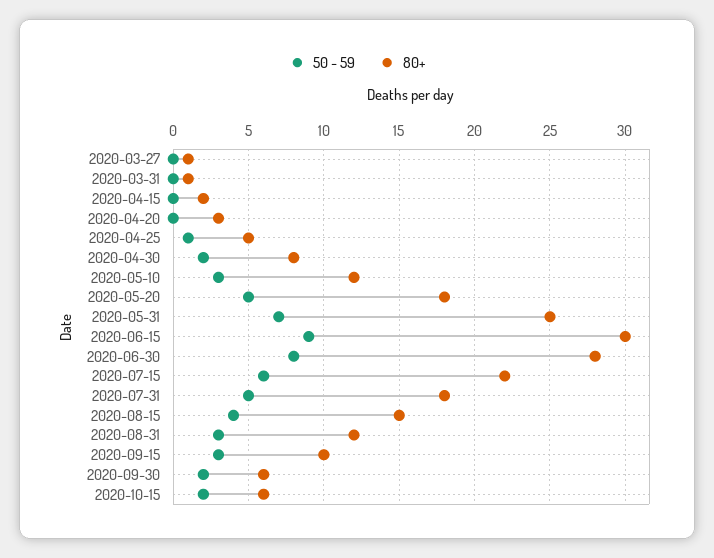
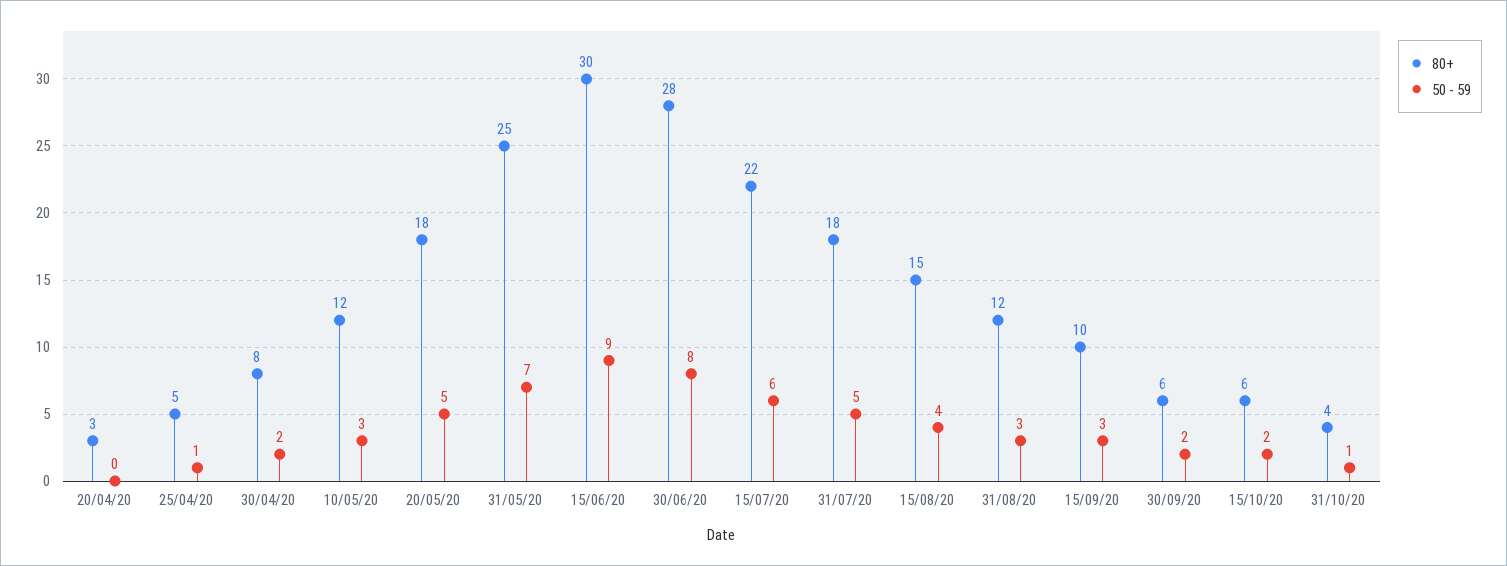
50 - 59, 2020-03-27: 0 -> none
80+, 2020-03-27: 1 -> none
50 - 59, 2020-03-31: 0 -> none
80+, 2020-03-31: 1 -> none
50 - 59, 2020-04-15: 0 -> none
80+, 2020-04-15: 2 -> none
80+, 31/10/20: none -> 4
50 - 59, 31/10/20: none -> 1

